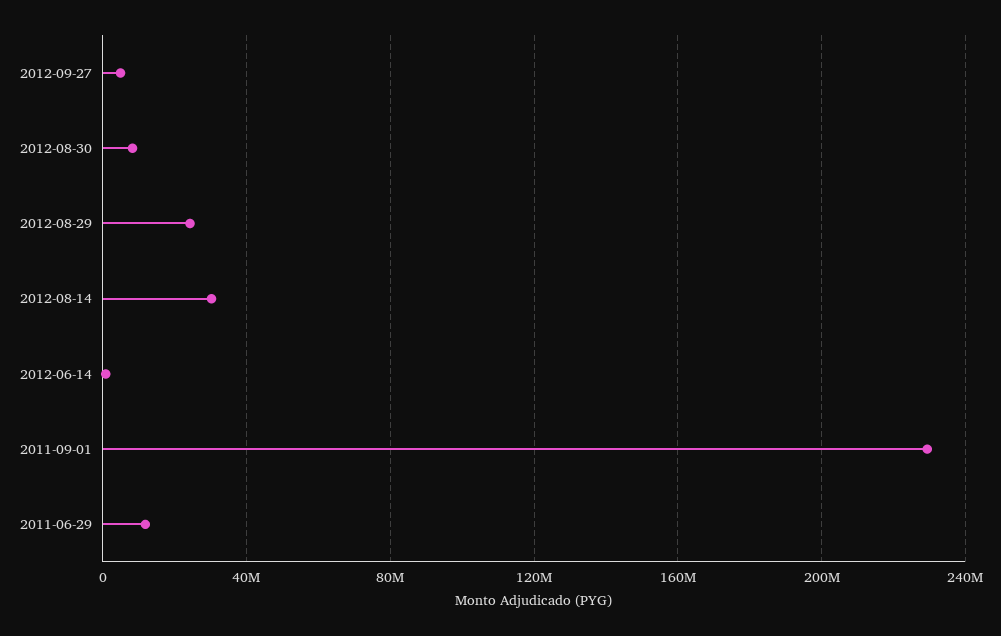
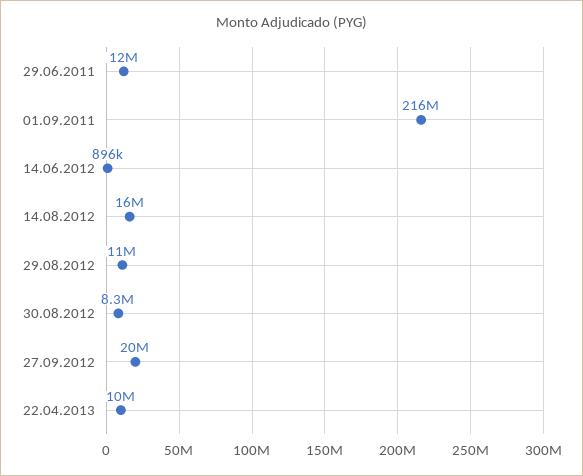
2012-09-27: 5000000 -> 20000000
2012-08-29: 25000000 -> 11000000
2012-08-14: 30000000 -> 16000000
2011-09-01: 230000000 -> 216000000
22.04.2013: none -> 10000000

